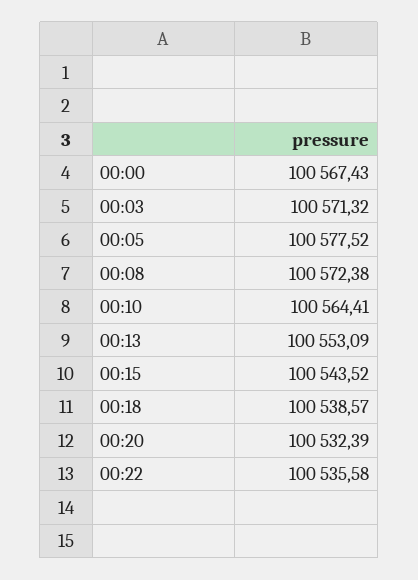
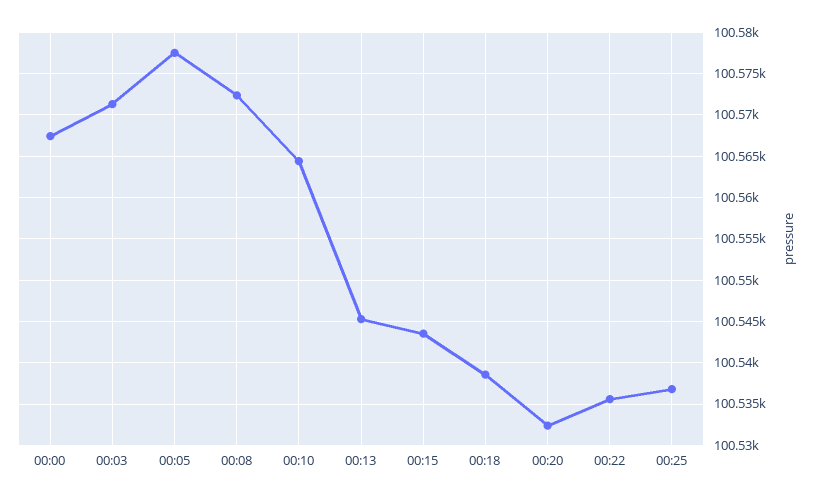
00:13: 100553.09 -> 100545
00:25: none -> 100537

